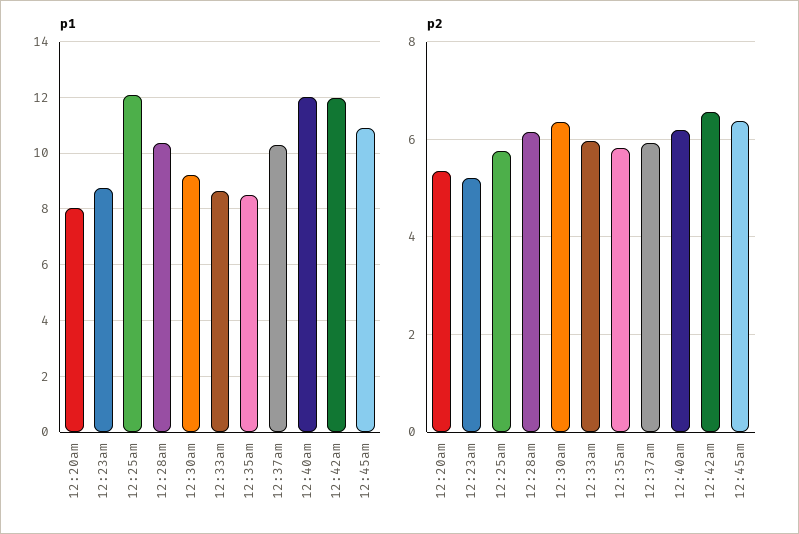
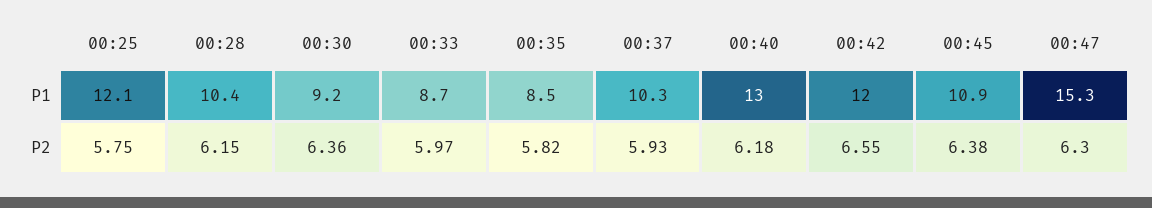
p1, 12:20am: 8 -> none
p1, 12:23am: 8.75 -> none
p1, 12:40am: 12 -> 13
p2, 12:20am: 5.4 -> none
p2, 12:23am: 5.2 -> none
p1, 00:47: none -> 15.3
p2, 00:47: none -> 6.3

